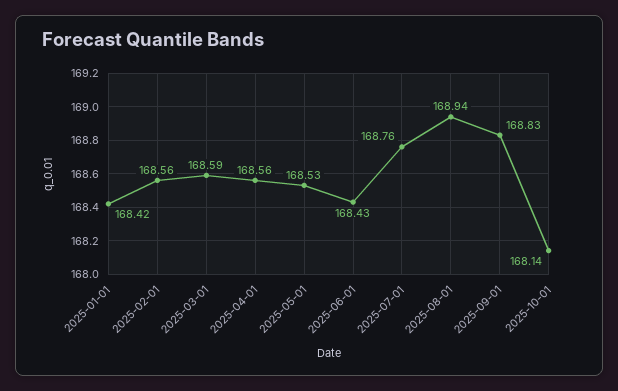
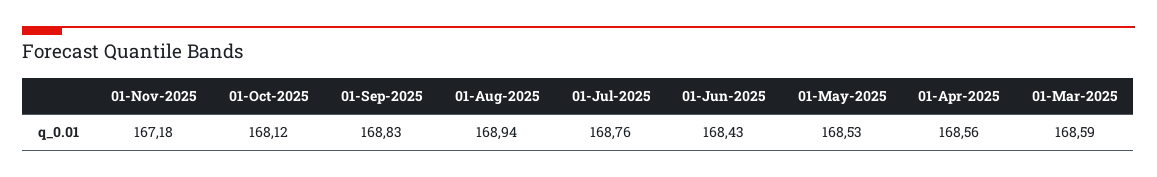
2025-01-01: 168.42 -> none
2025-02-01: 168.56 -> none
2025-10-01: 168.14 -> 168.12
01-Nov-2025: none -> 167.18

